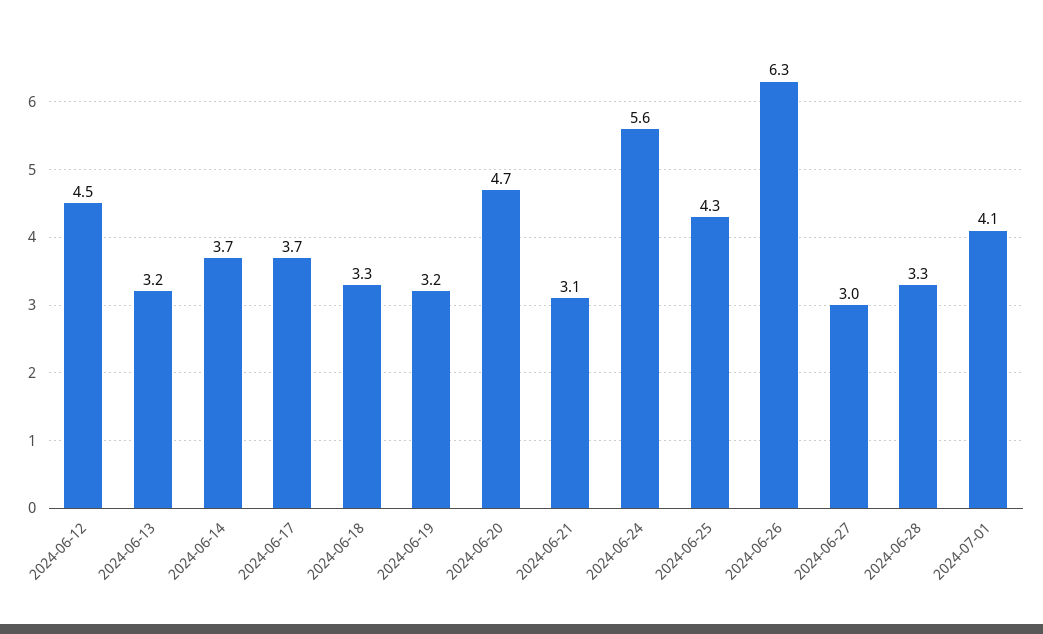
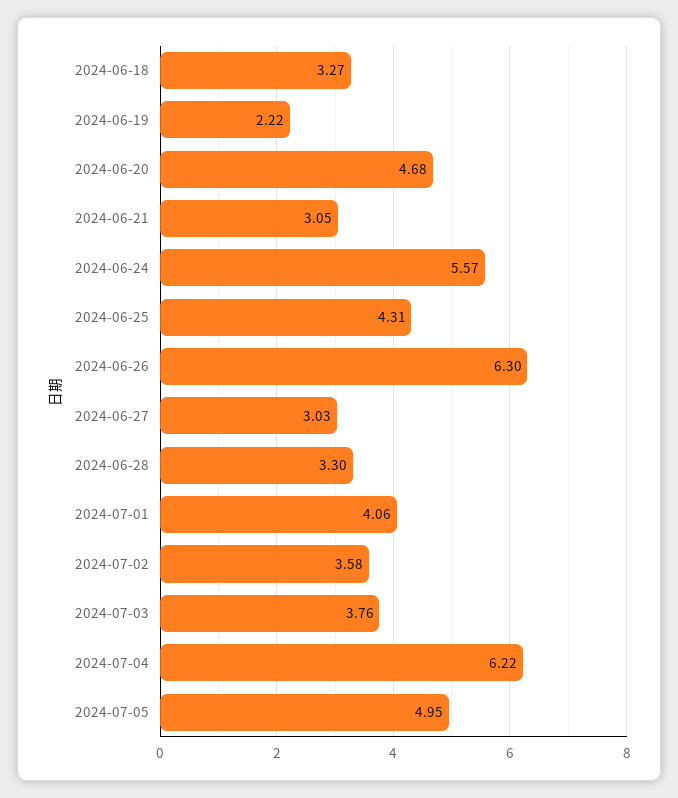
2024-06-12: 4.5 -> none
2024-06-13: 3.2 -> none
2024-06-14: 3.7 -> none
2024-06-17: 3.7 -> none
2024-06-19: 3.2 -> 2.22
2024-07-02: none -> 3.58
2024-07-03: none -> 3.76
2024-07-04: none -> 6.22
2024-07-05: none -> 4.95

